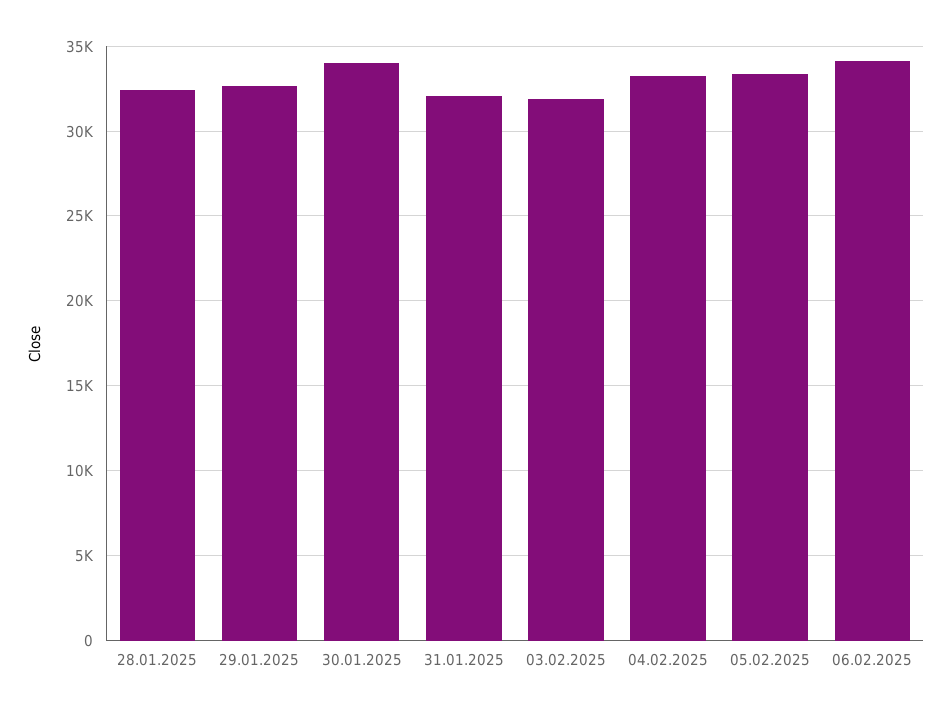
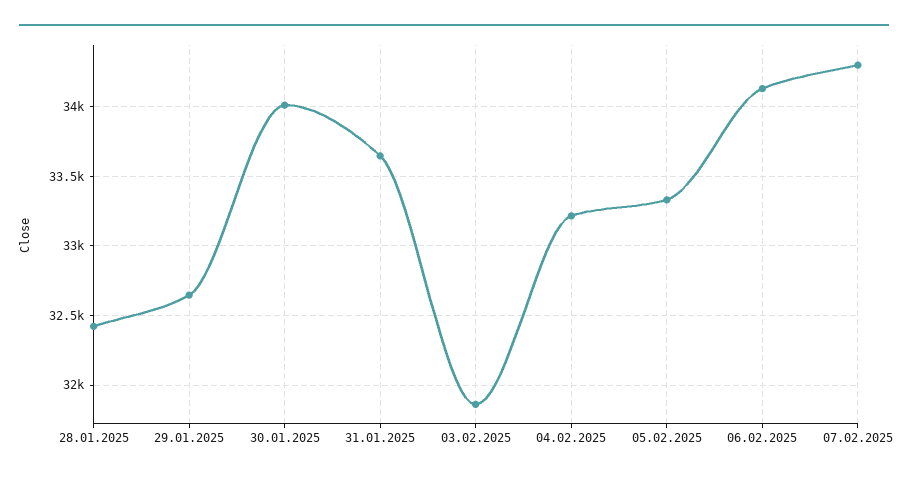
31.01.2025: 32000 -> 33650
07.02.2025: none -> 34300

